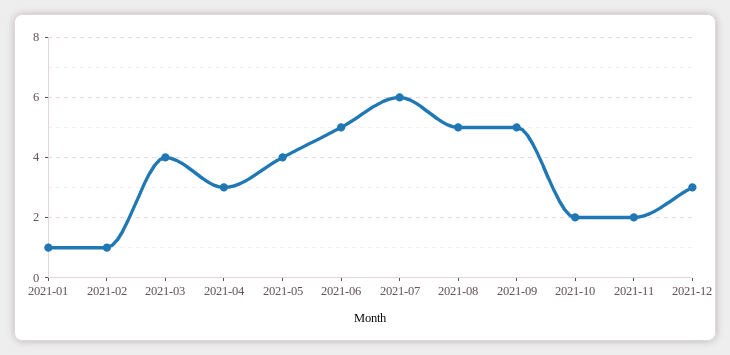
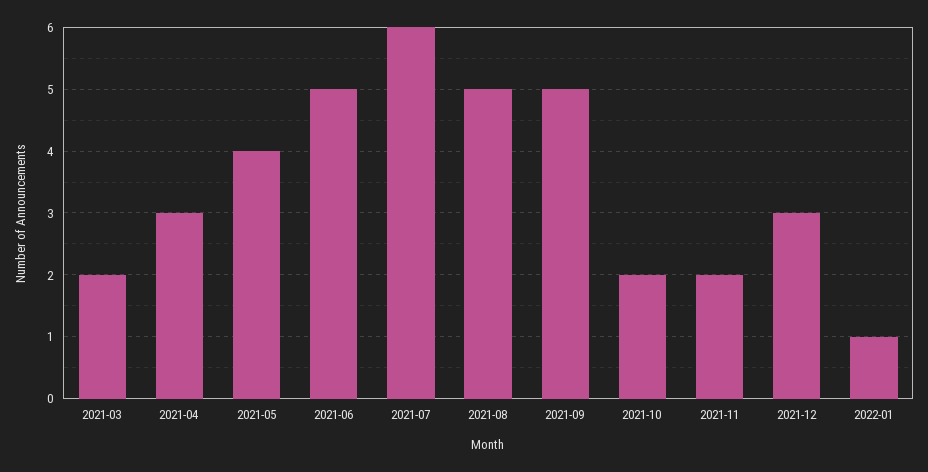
2021-01: 1 -> none
2021-02: 1 -> none
2021-03: 4 -> 2
2022-01: none -> 1

